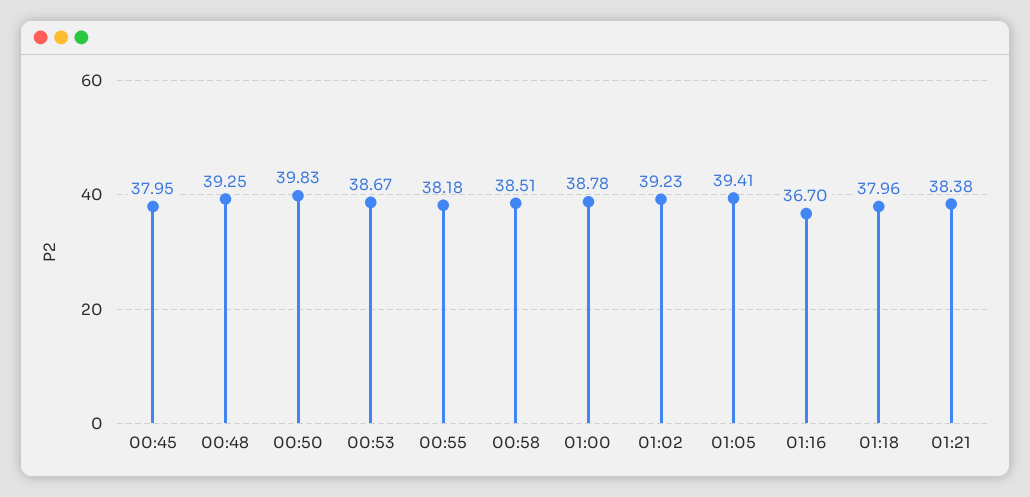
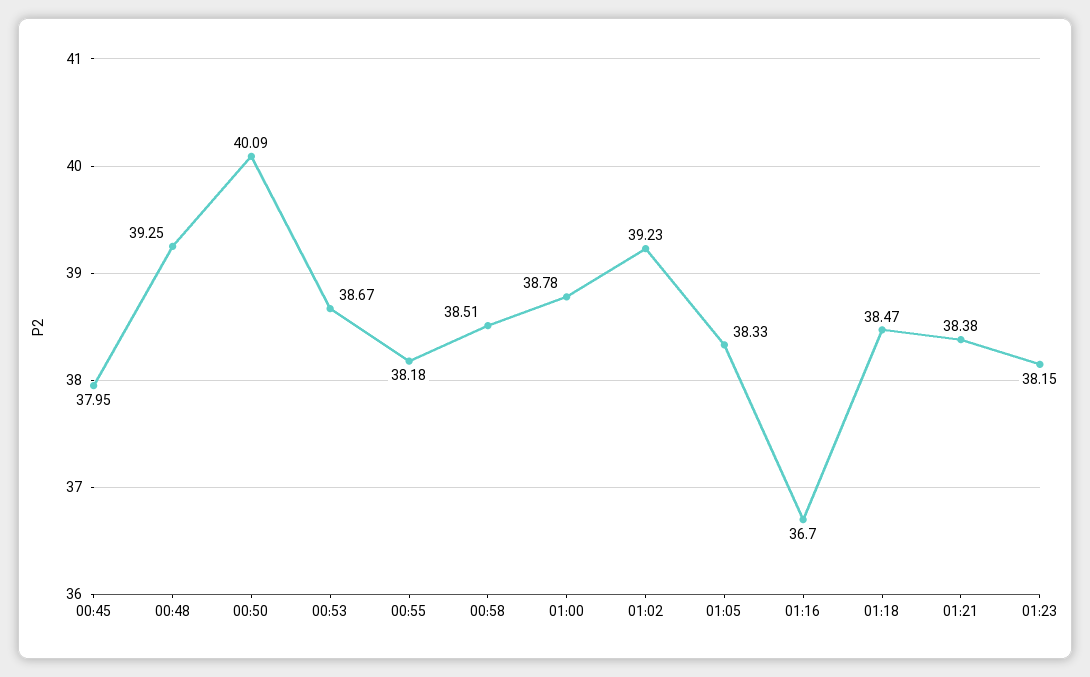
00:50: 39.83 -> 40.09
01:05: 39.41 -> 38.33
01:18: 37.96 -> 38.47
01:23: none -> 38.15

